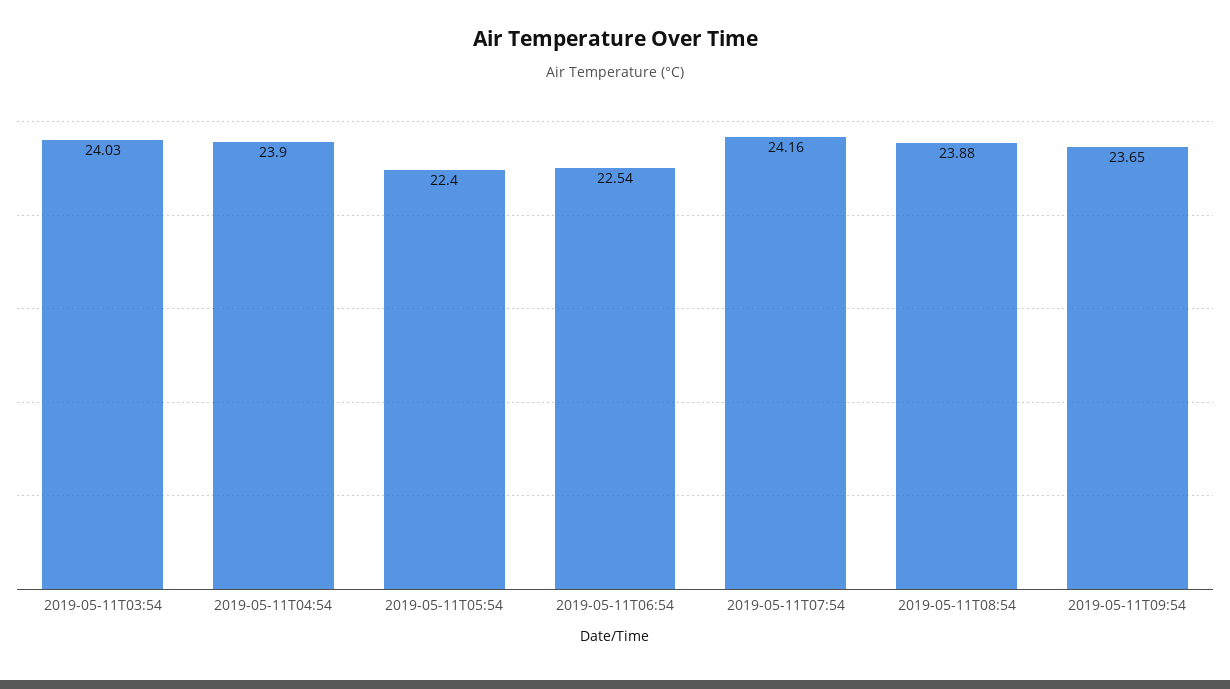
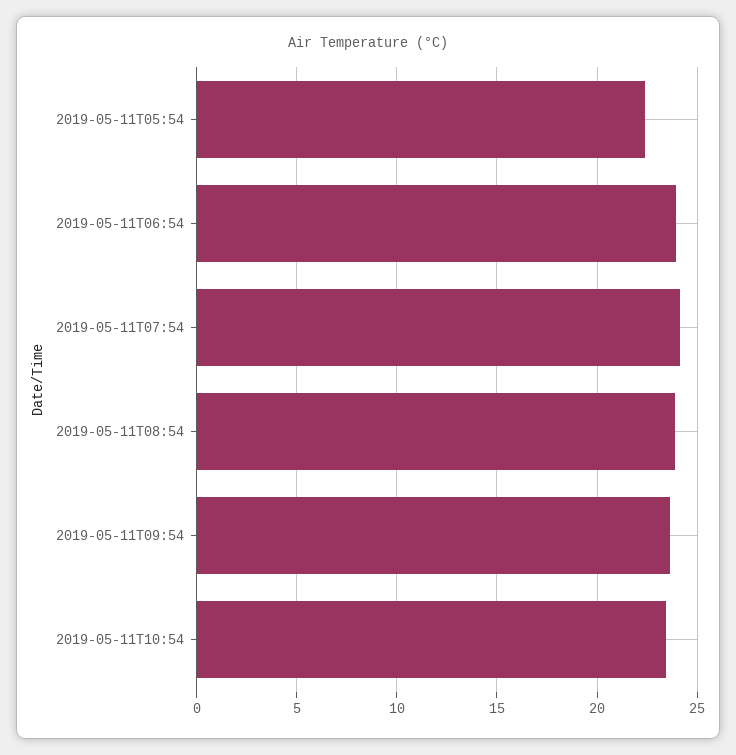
2019-05-11T03:54: 24.03 -> none
2019-05-11T04:54: 23.9 -> none
2019-05-11T06:54: 22.54 -> 24
2019-05-11T10:54: none -> 23.5

